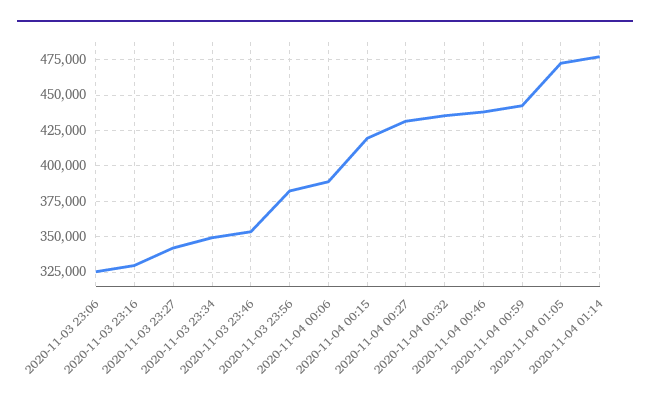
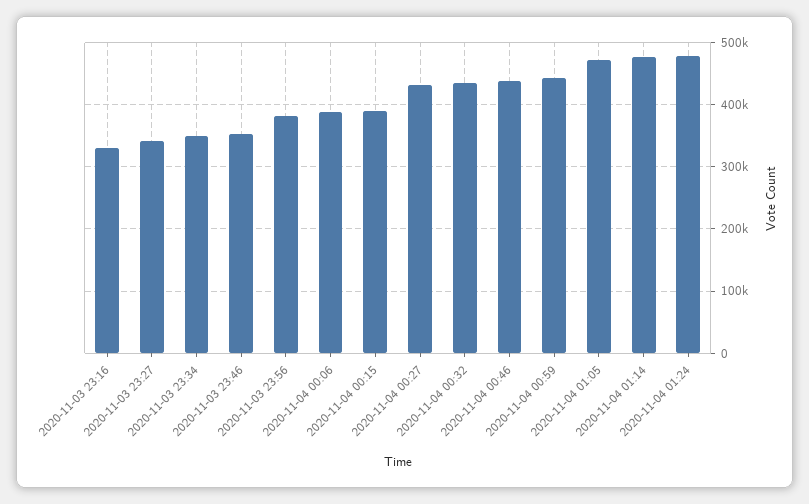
2020-11-03 23:06: 325000 -> none
2020-11-04 00:15: 420000 -> 390000
2020-11-04 01:24: none -> 480000

